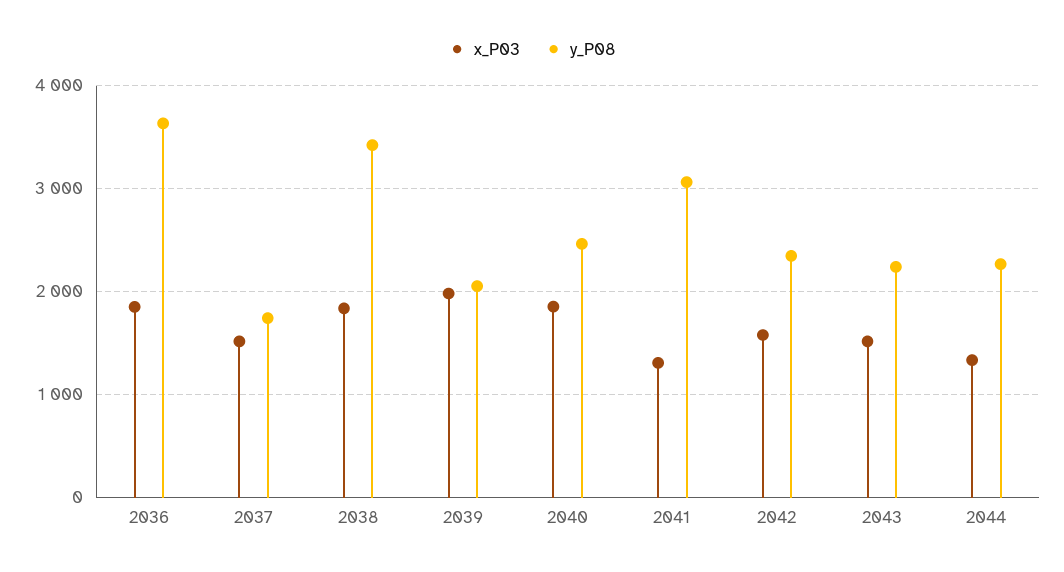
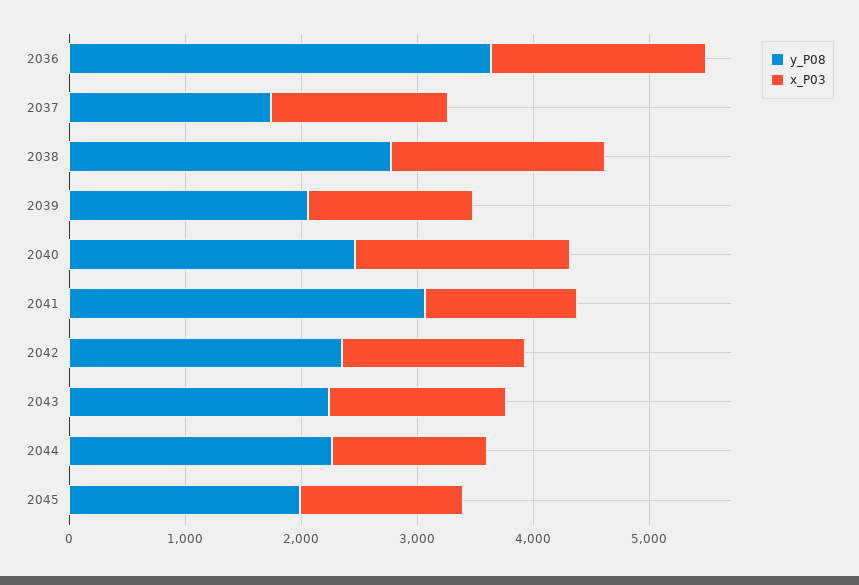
y_P08, 2038: 3400 -> 2800
x_P03, 2039: 2000 -> 1400
y_P08, 2045: none -> 2000
x_P03, 2045: none -> 1400

